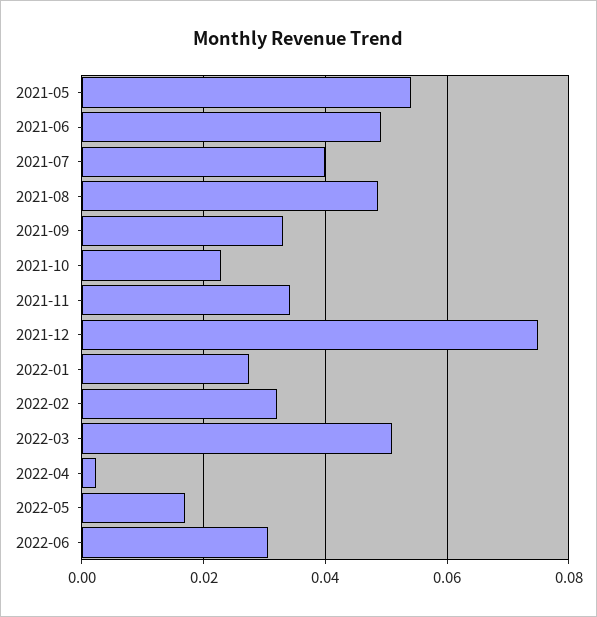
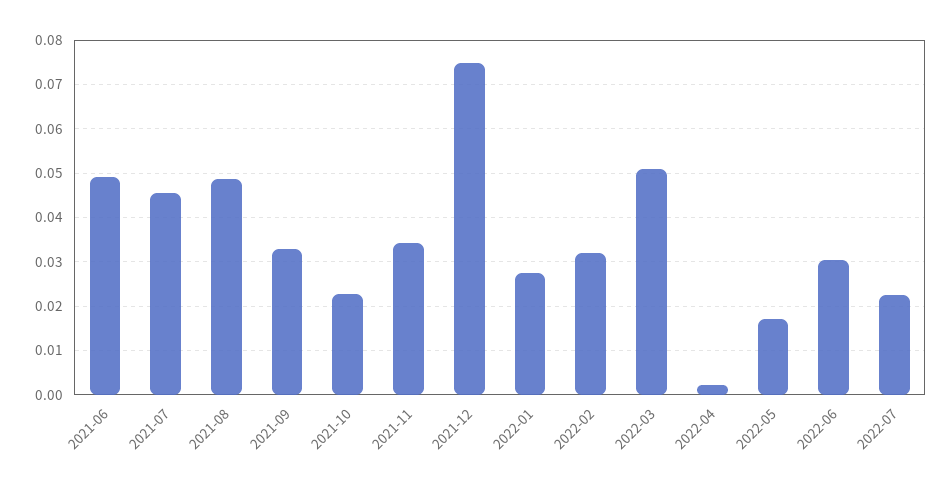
2021-05: 0.054 -> none
2021-07: 0.04 -> 0.046
2022-07: none -> 0.022

